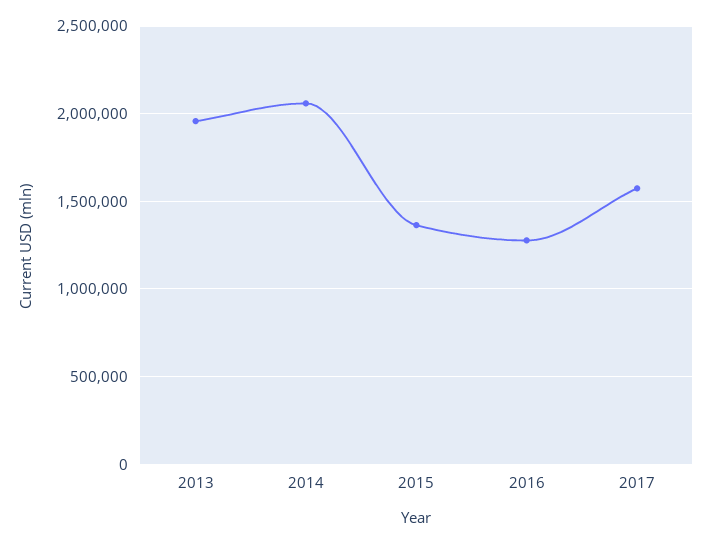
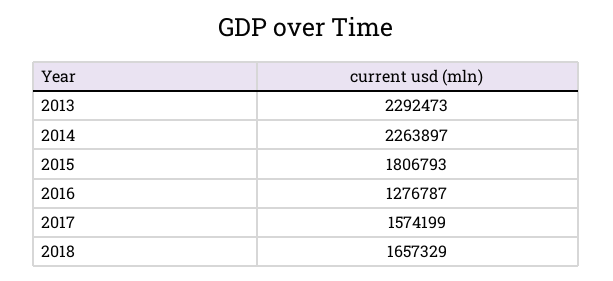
2013: 1950000 -> 2292473
2014: 2050000 -> 2263897
2015: 1350000 -> 1806793
2018: none -> 1657329

